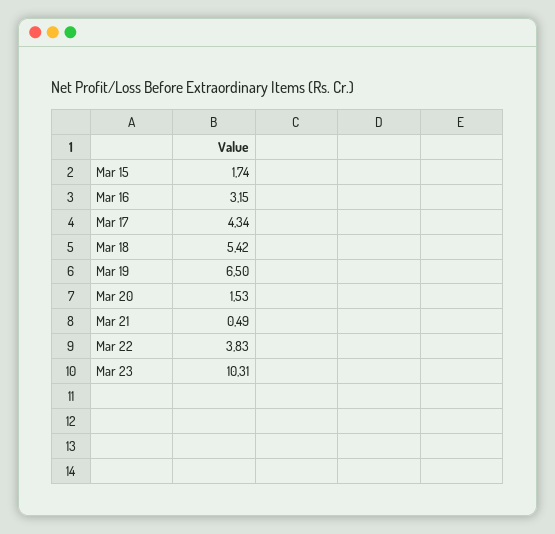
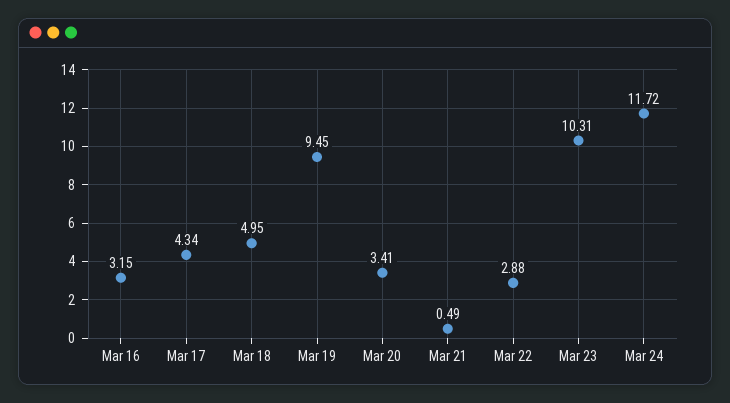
Mar 15: 1.74 -> none
Mar 18: 5.42 -> 4.95
Mar 19: 6.5 -> 9.45
Mar 20: 1.53 -> 3.41
Mar 22: 3.83 -> 2.88
Mar 24: none -> 11.72

